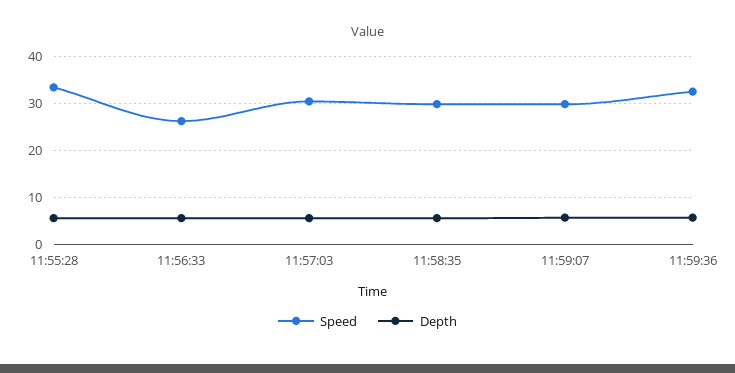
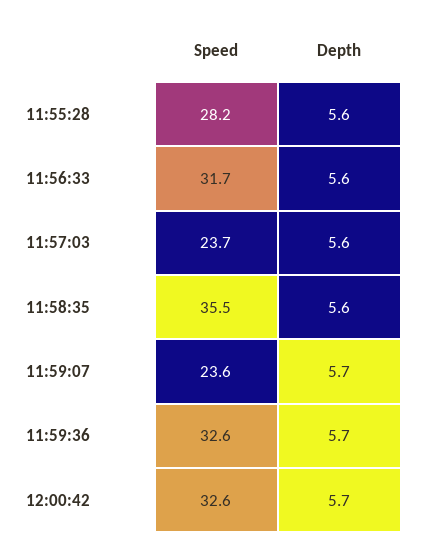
Speed, 11:55:28: 34 -> 28.2
Speed, 11:56:33: 26 -> 31.7
Speed, 11:57:03: 30 -> 23.7
Speed, 11:58:35: 30 -> 35.5
Speed, 11:59:07: 30 -> 23.6
Speed, 12:00:42: none -> 32.6
Depth, 12:00:42: none -> 5.7

